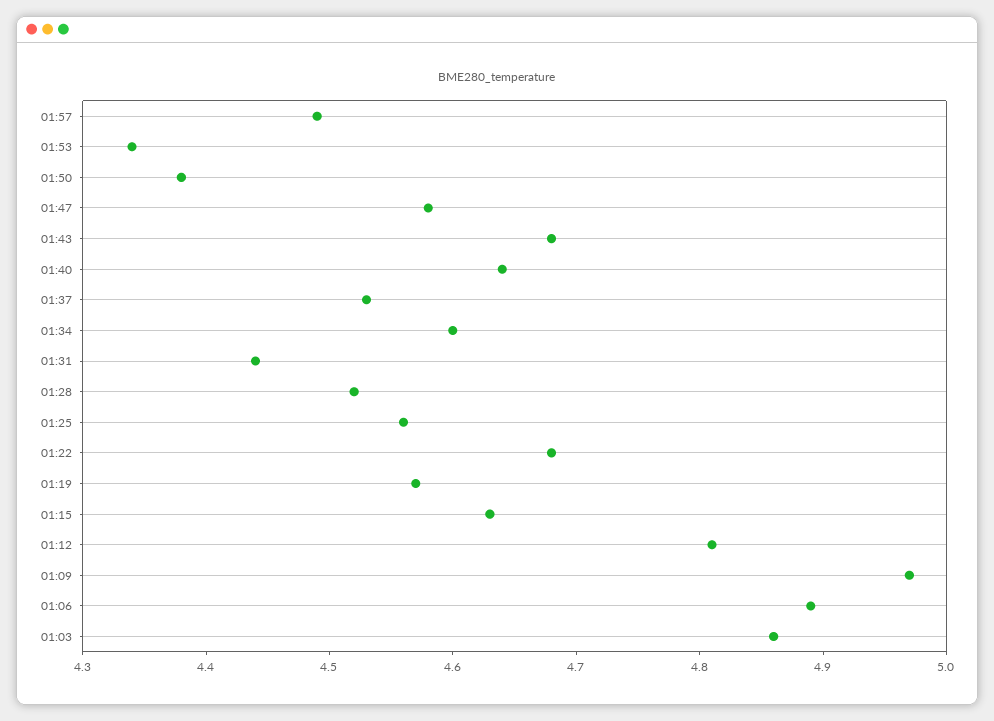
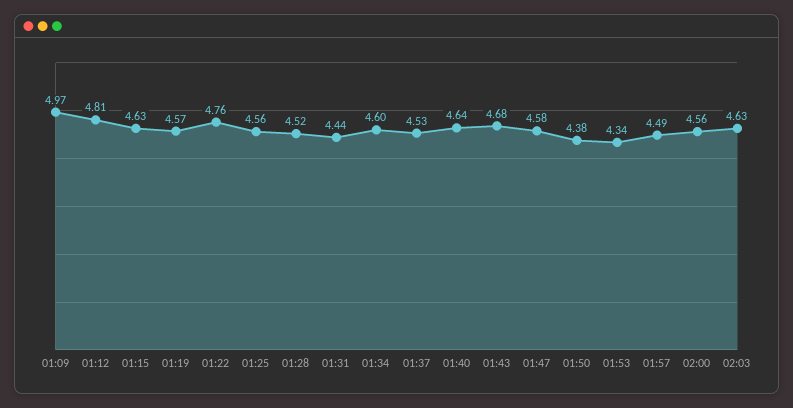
01:22: 4.68 -> 4.76
01:06: 4.89 -> none
01:03: 4.86 -> none
02:00: none -> 4.56
02:03: none -> 4.63

